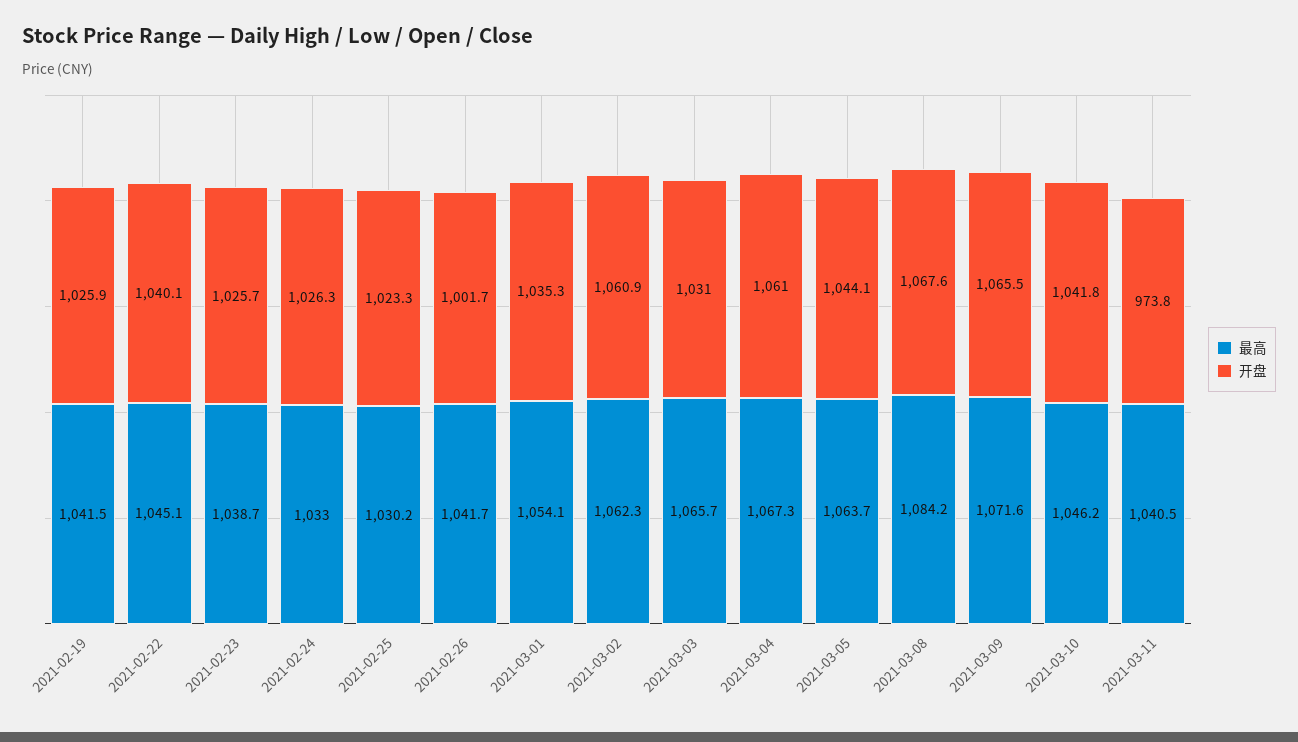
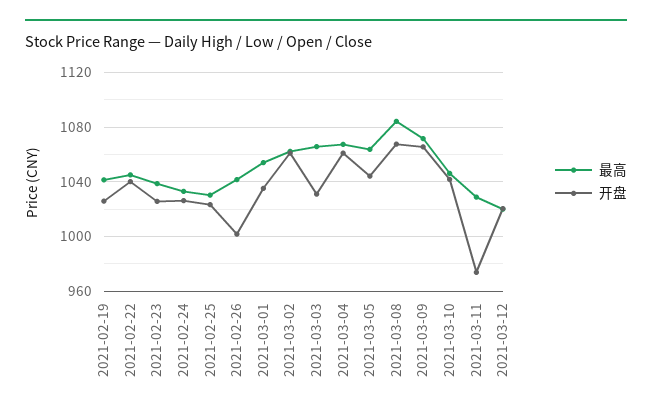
最高, 2021-03-11: 1040.5 -> 1030
最高, 2021-03-12: none -> 1020
开盘, 2021-03-12: none -> 1020

